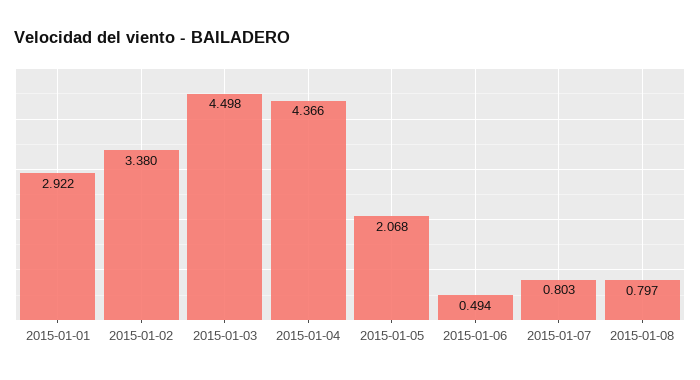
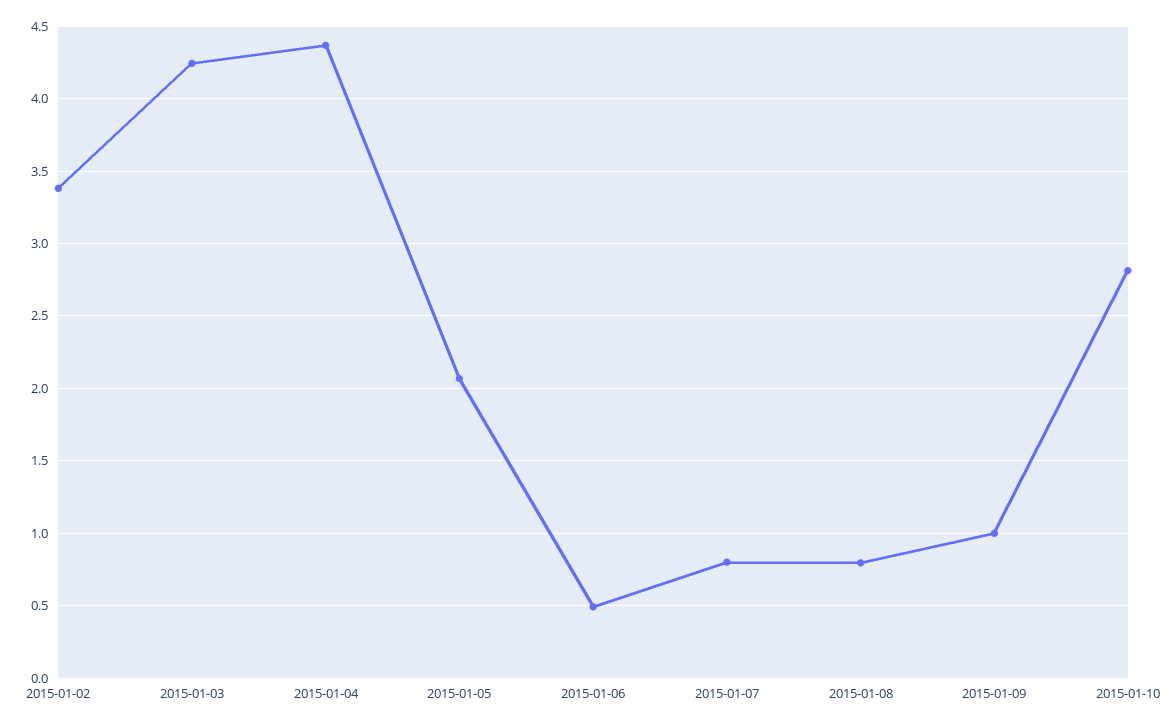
2015-01-01: 2.922 -> none
2015-01-03: 4.498 -> 4.25
2015-01-09: none -> 1
2015-01-10: none -> 2.8

